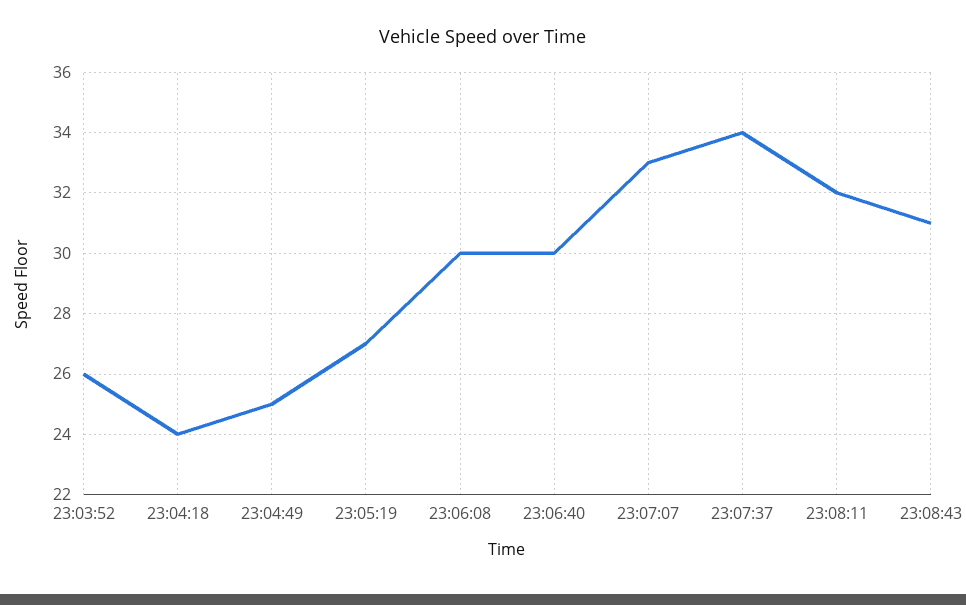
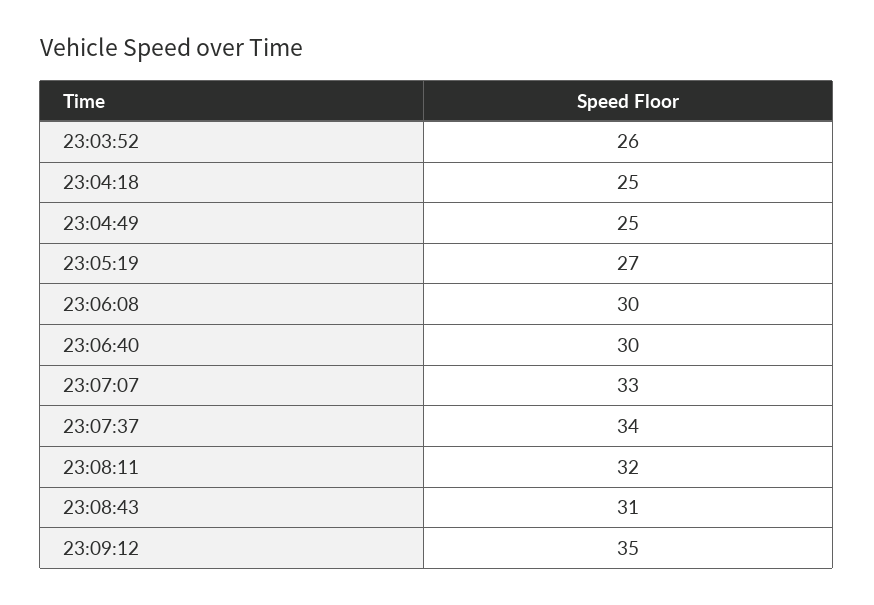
23:04:18: 24 -> 25
23:09:12: none -> 35

